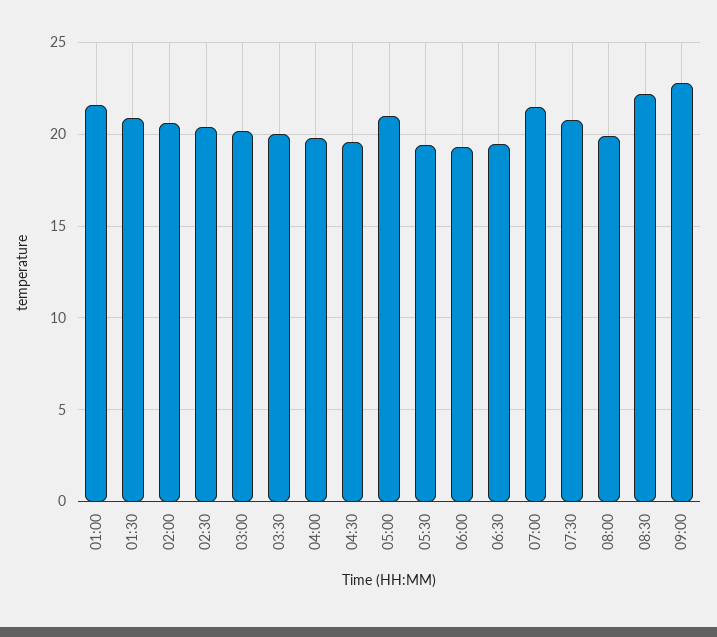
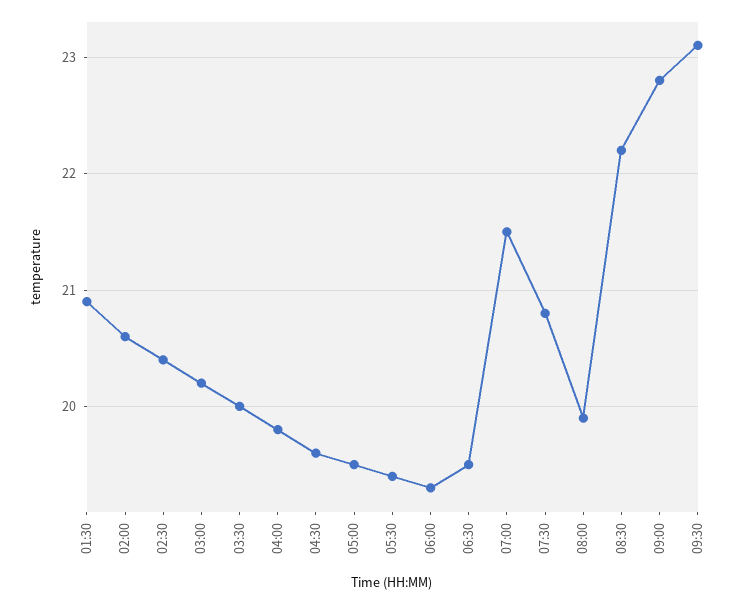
01:00: 21.5 -> none
05:00: 21 -> 19.5
09:30: none -> 23.1

